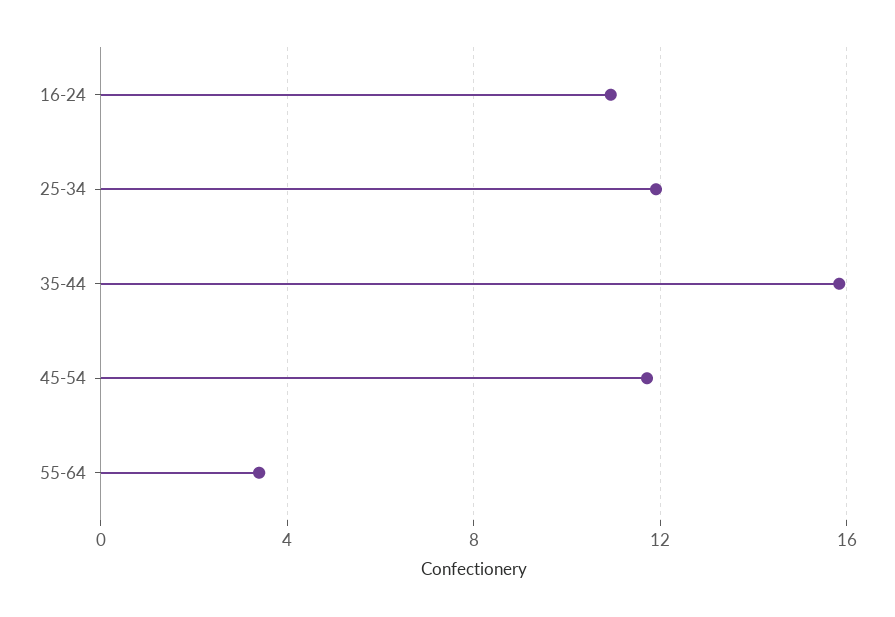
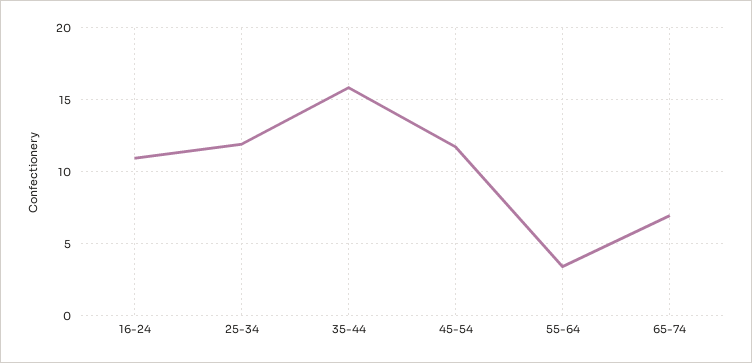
65-74: none -> 7

